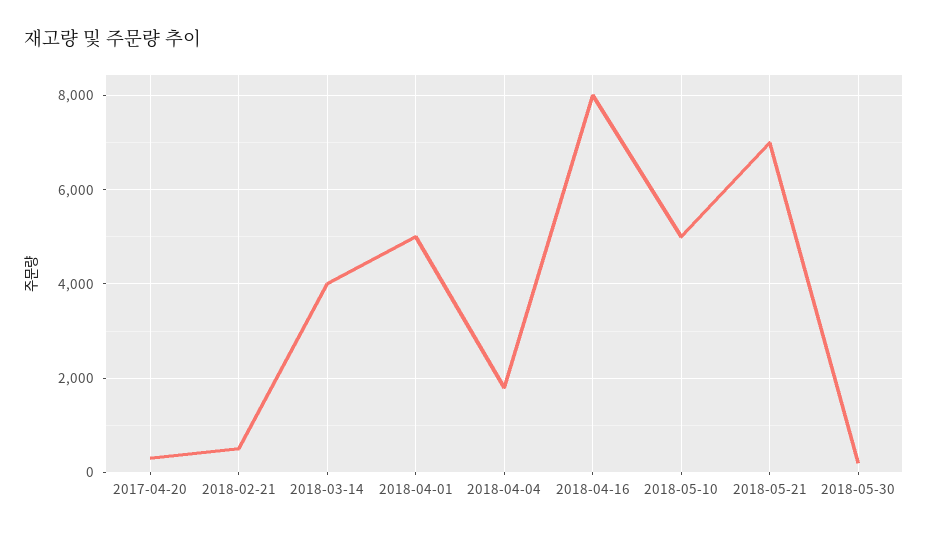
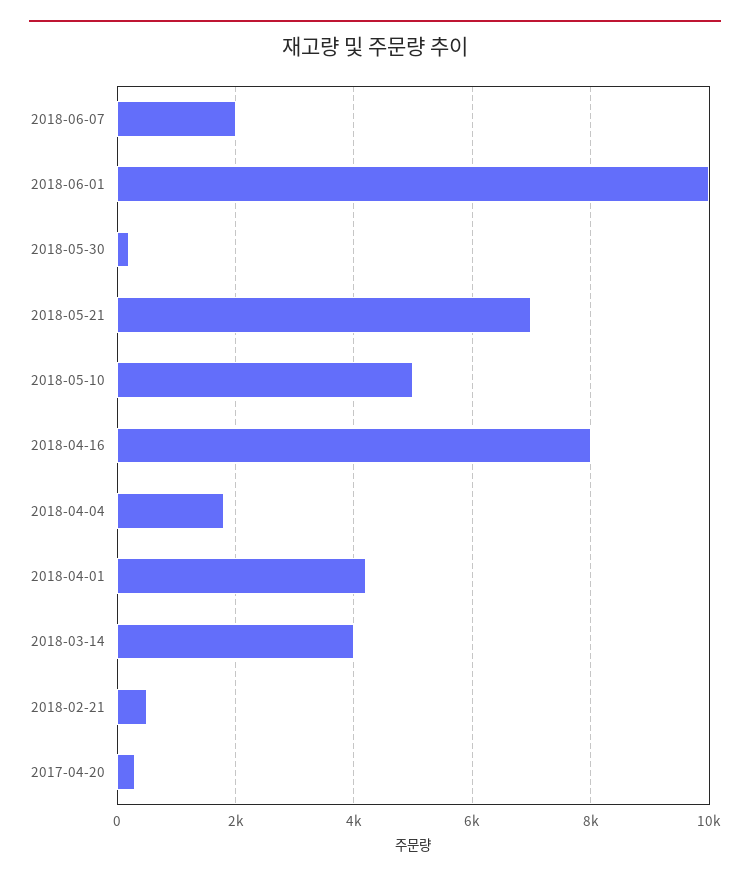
2018-04-01: 5000 -> 4200
2018-06-07: none -> 2000
2018-06-01: none -> 10000

